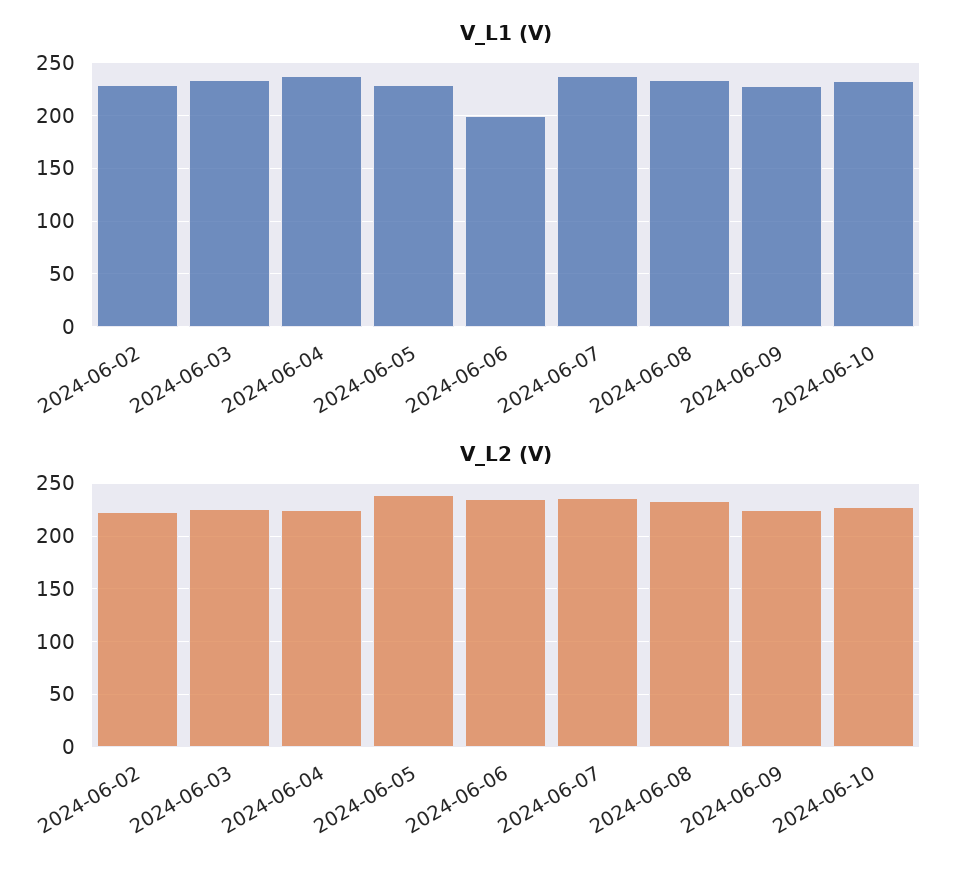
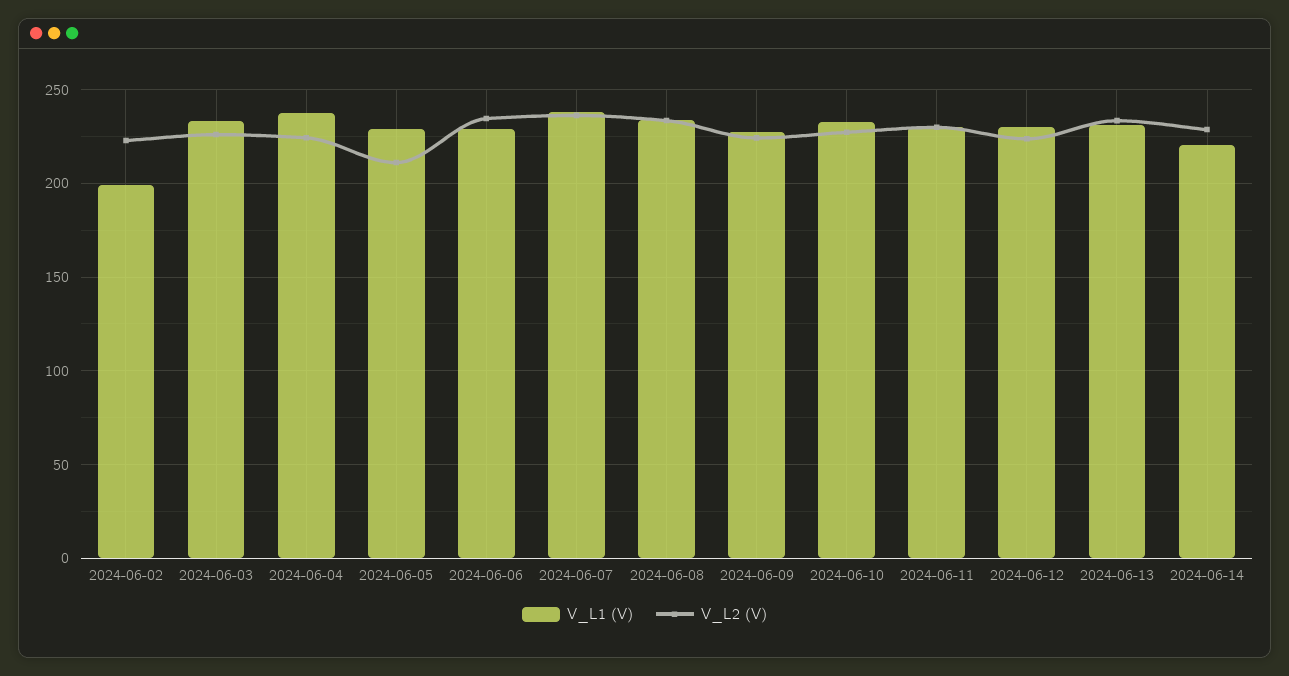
V_L1 (V), 2024-06-02: 230 -> 200
V_L1 (V), 2024-06-06: 200 -> 230
V_L2 (V), 2024-06-05: 240 -> 210
V_L1 (V), 2024-06-11: none -> 230
V_L2 (V), 2024-06-11: none -> 230
V_L1 (V), 2024-06-12: none -> 230
V_L2 (V), 2024-06-12: none -> 225
V_L1 (V), 2024-06-13: none -> 230
V_L2 (V), 2024-06-13: none -> 235
V_L1 (V), 2024-06-14: none -> 220
V_L2 (V), 2024-06-14: none -> 230

